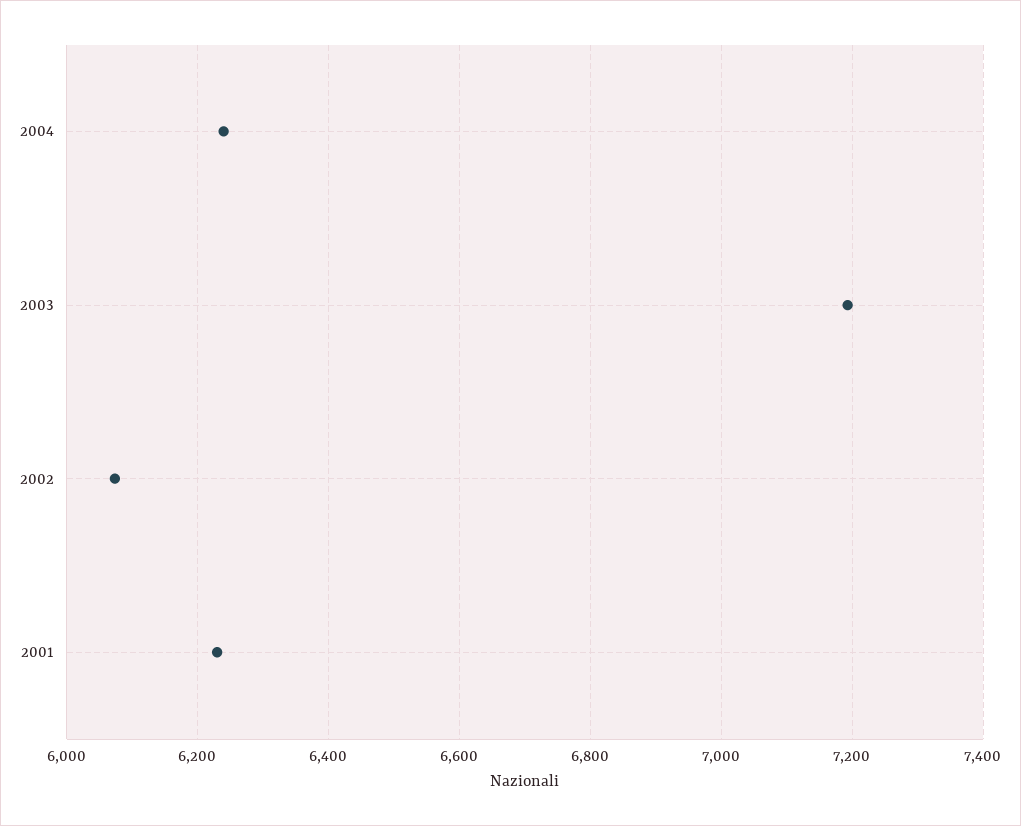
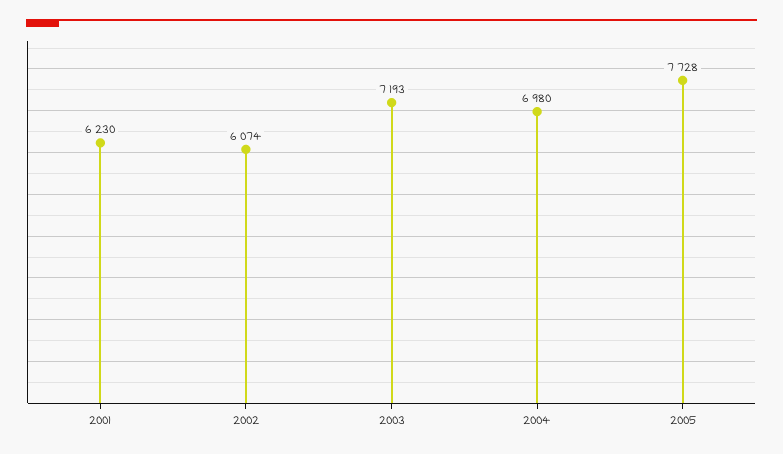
2004: 6240 -> 6980
2005: none -> 7728

